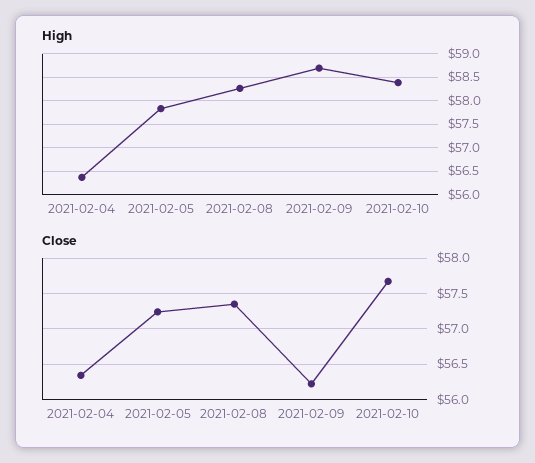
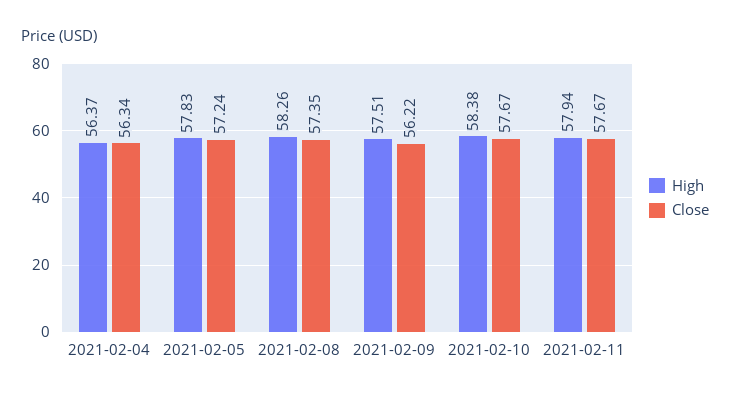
High, 2021-02-09: 58.75 -> 57.51
High, 2021-02-11: none -> 57.94
Close, 2021-02-11: none -> 57.67

